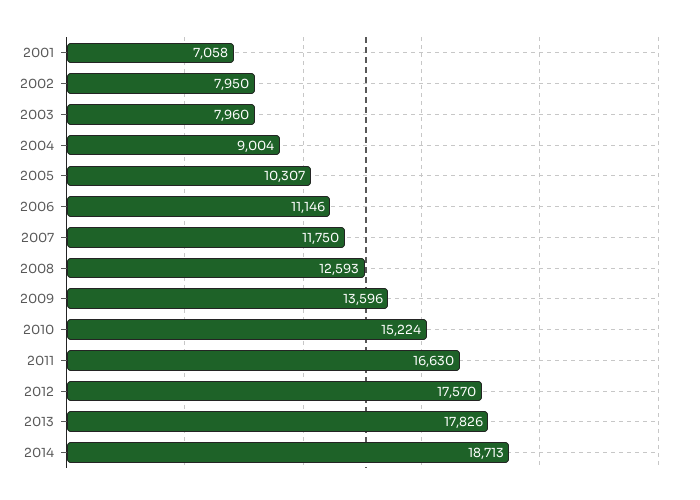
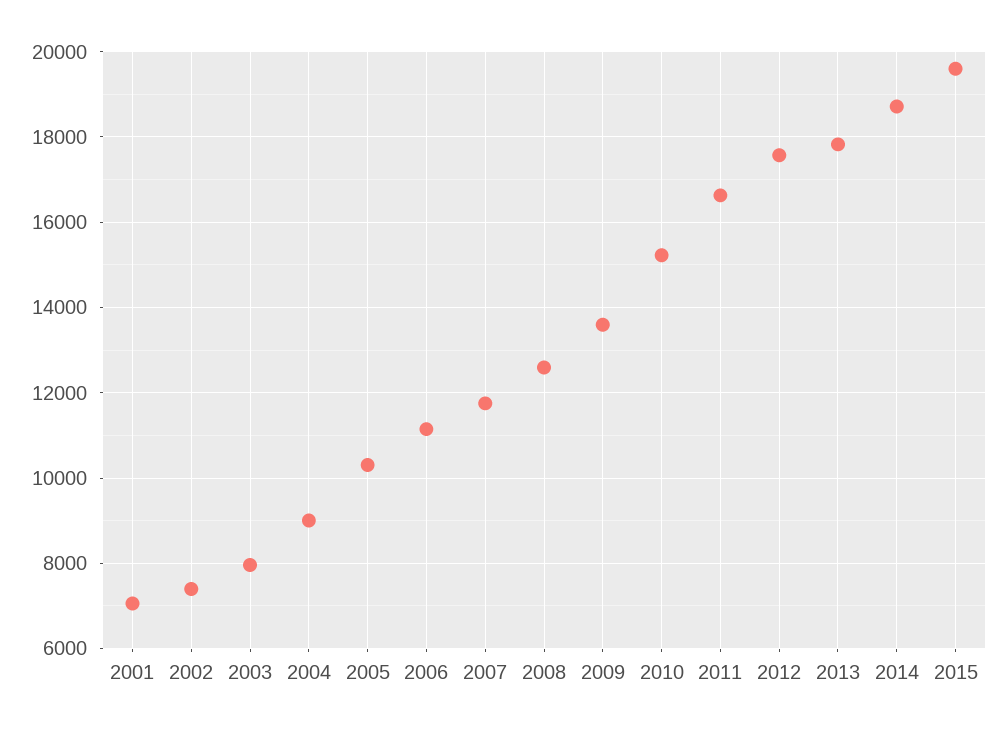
2002: 7950 -> 7400
2015: none -> 19600

